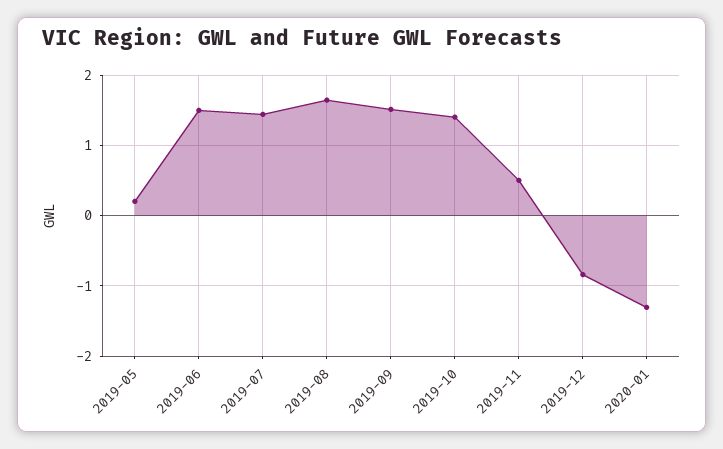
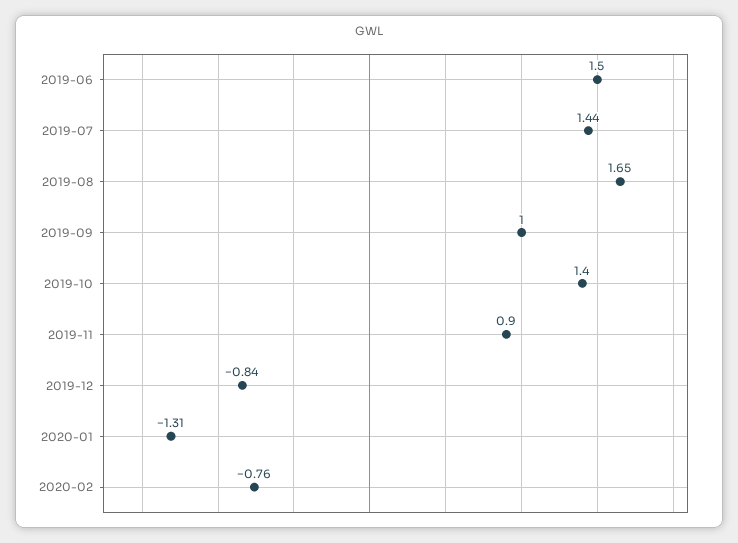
2019-05: 0.2 -> none
2019-09: 1.5 -> 1
2019-11: 0.5 -> 0.9
2020-02: none -> -0.76

